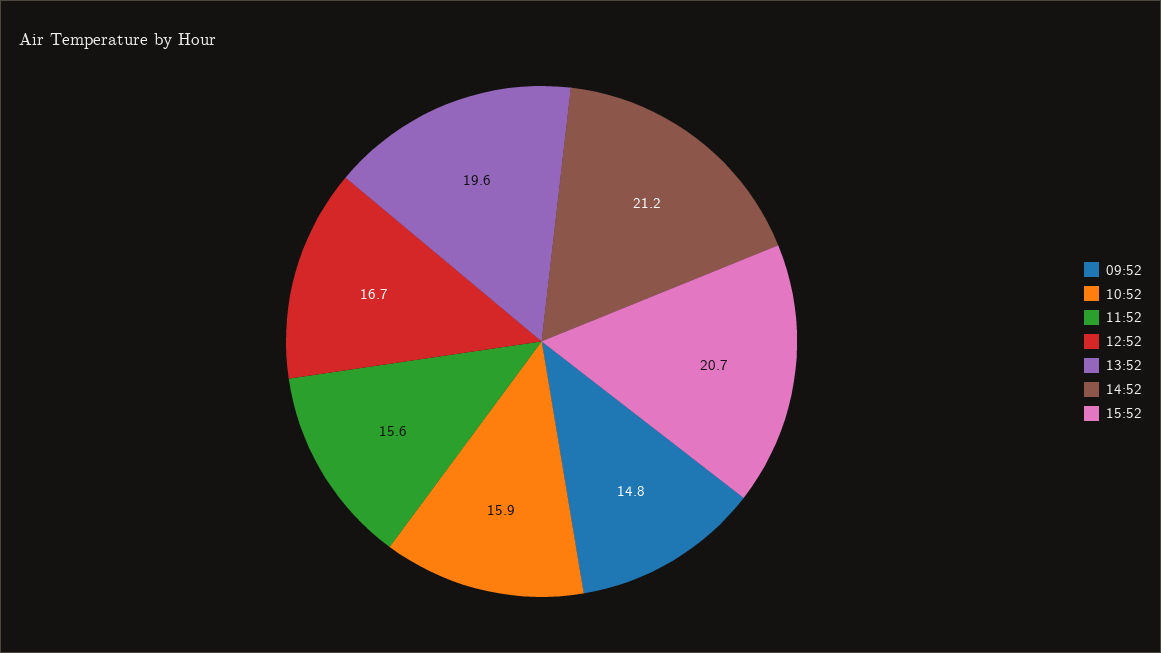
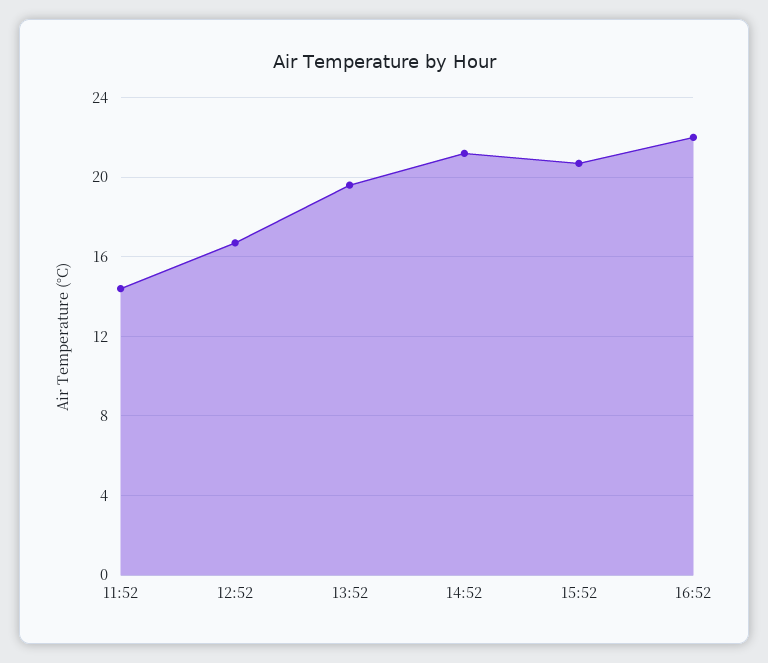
09:52: 14.8 -> none
10:52: 15.9 -> none
11:52: 15.6 -> 14.5
16:52: none -> 22

